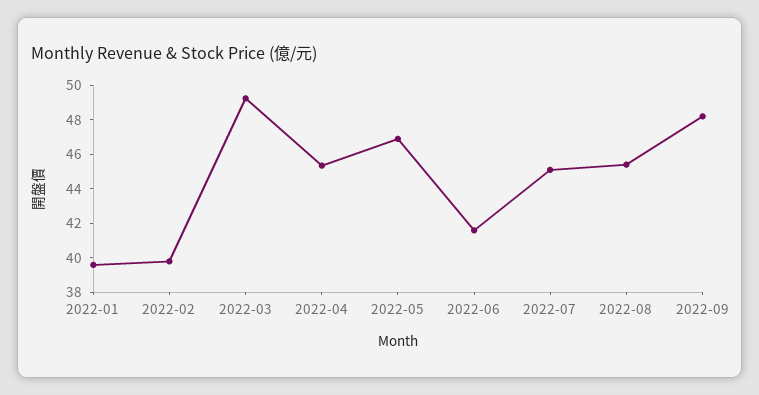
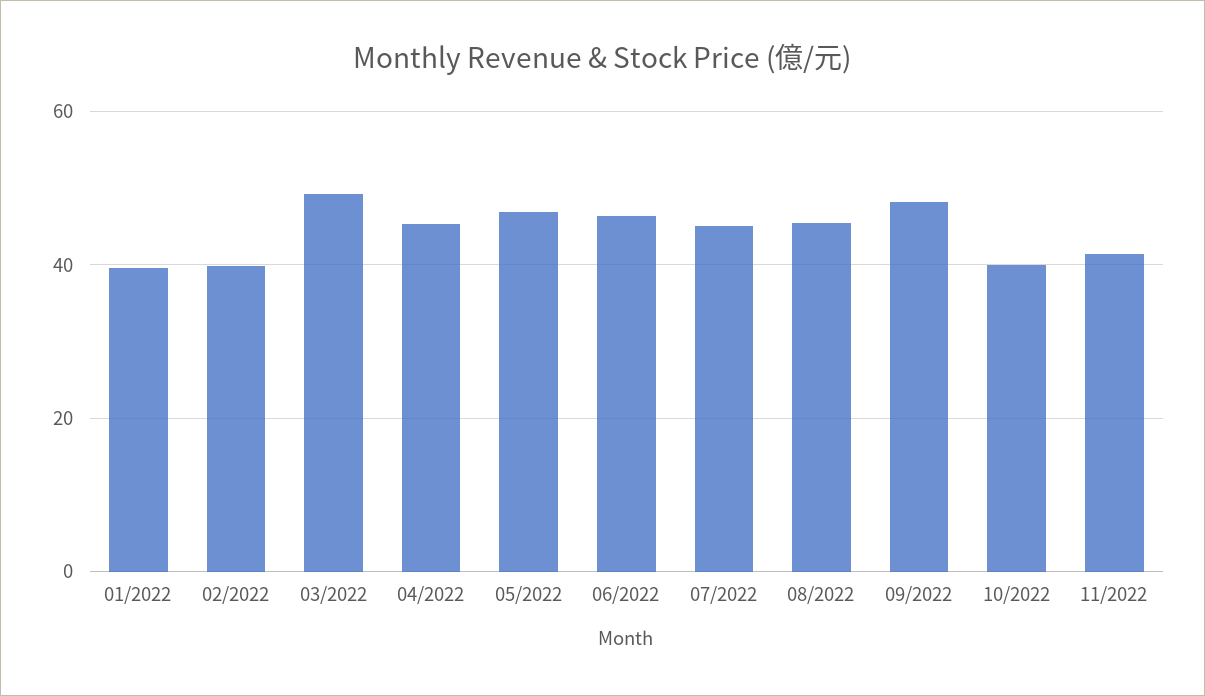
2022-06: 41.5 -> 46
10/2022: none -> 40
11/2022: none -> 42

